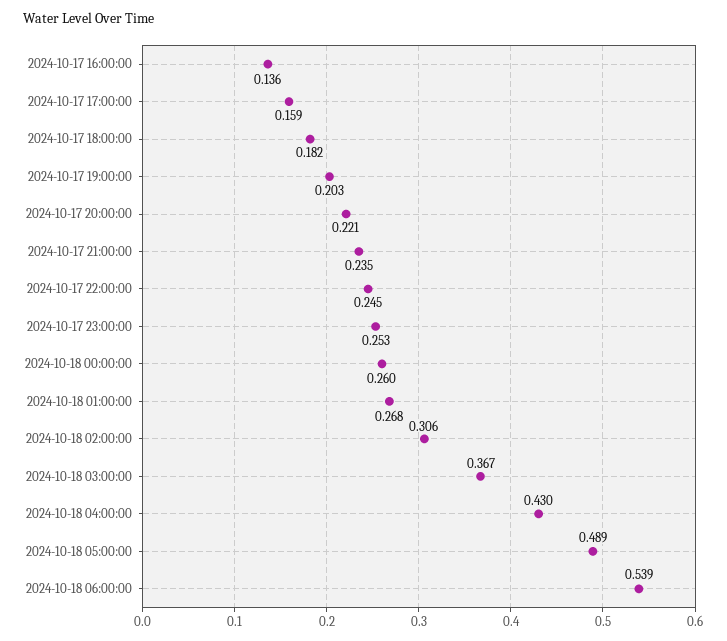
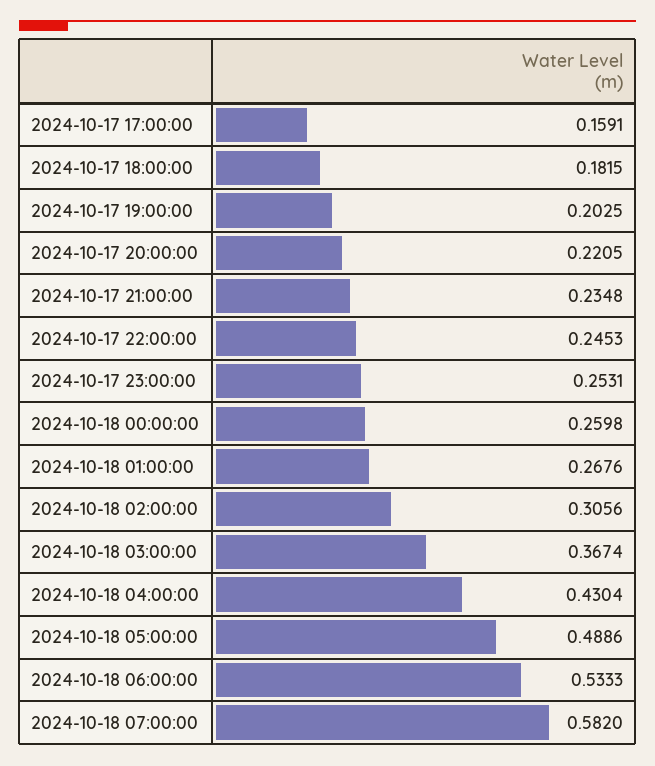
2024-10-17 16:00:00: 0.136 -> none
2024-10-18 06:00:00: 0.539 -> 0.5333
2024-10-18 07:00:00: none -> 0.582

